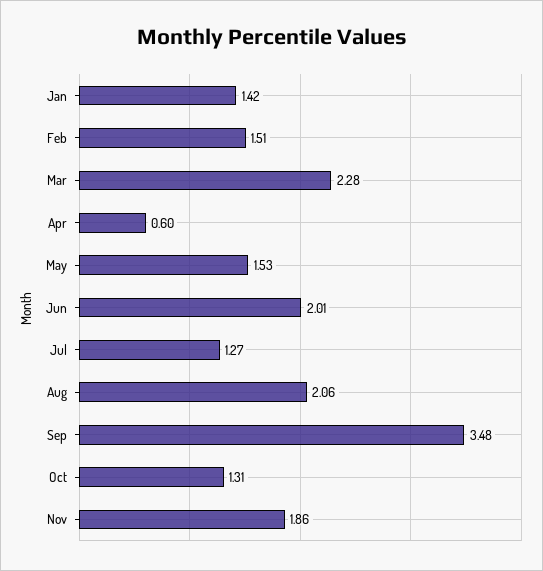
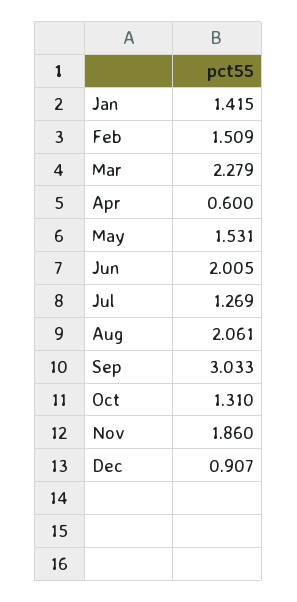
Sep: 3.48 -> 3.033
Dec: none -> 0.907

